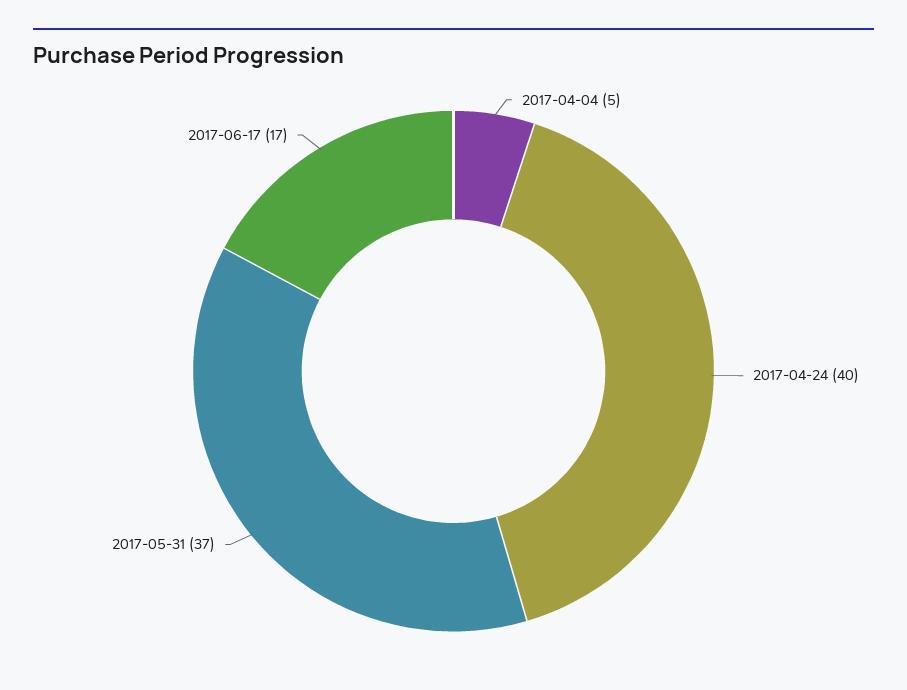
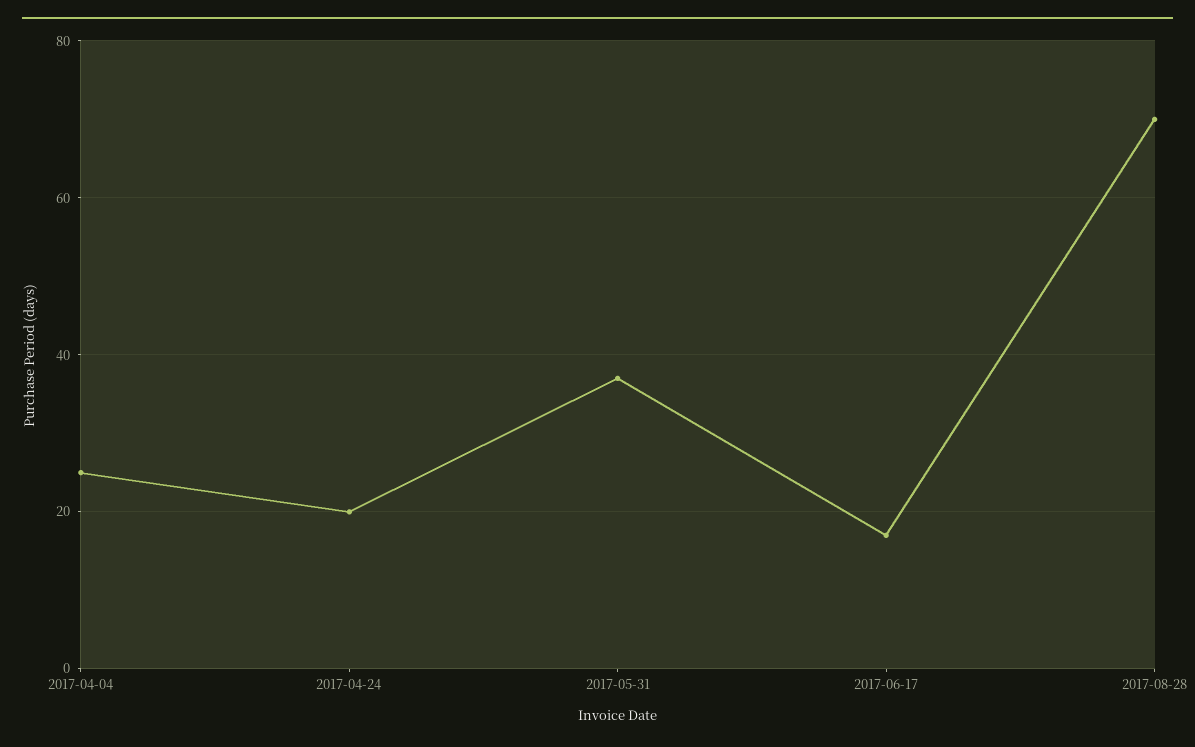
2017-04-04: 5 -> 25
2017-04-24: 40 -> 20
2017-08-28: none -> 70

